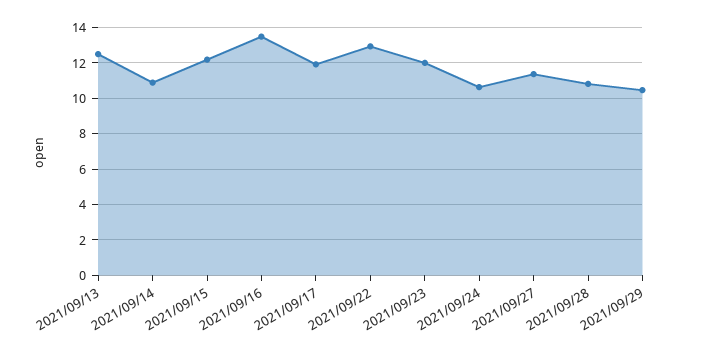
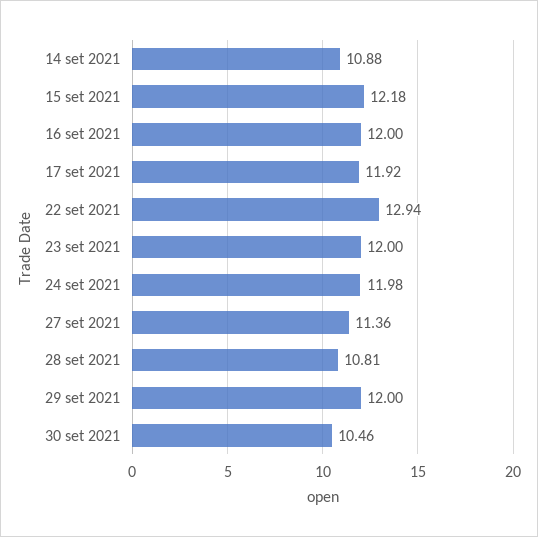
2021/09/13: 12.5 -> none
2021/09/16: 13.5 -> 12
2021/09/24: 10.5 -> 11.98
2021/09/29: 10.5 -> 12
30 set 2021: none -> 10.46

